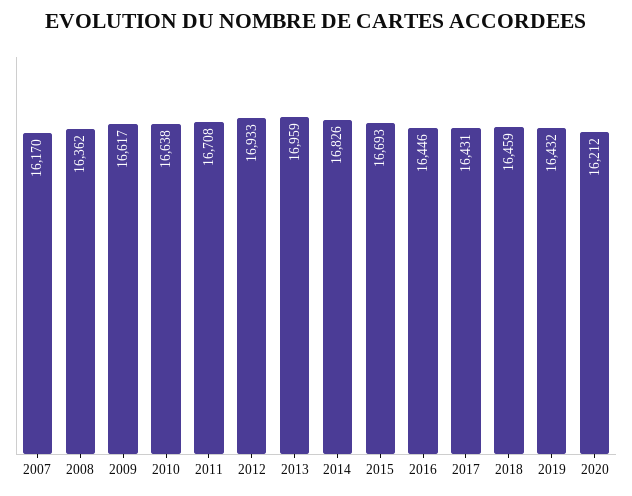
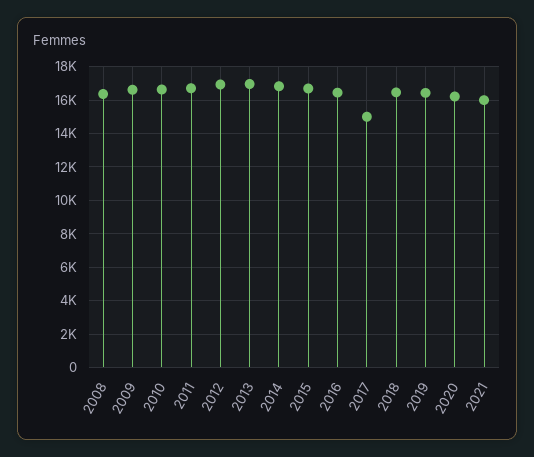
2007: 16170 -> none
2017: 16431 -> 15000
2021: none -> 16000

